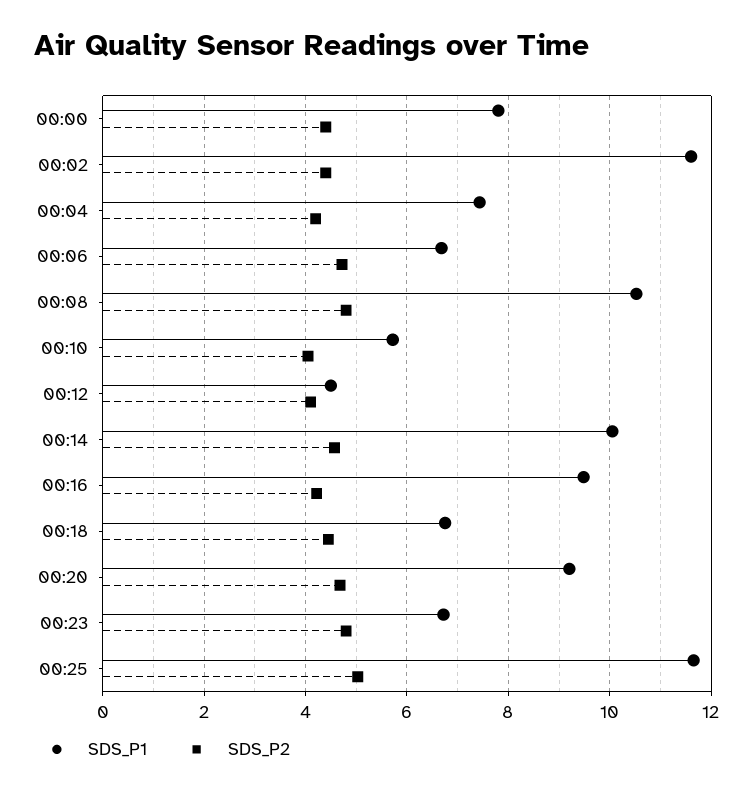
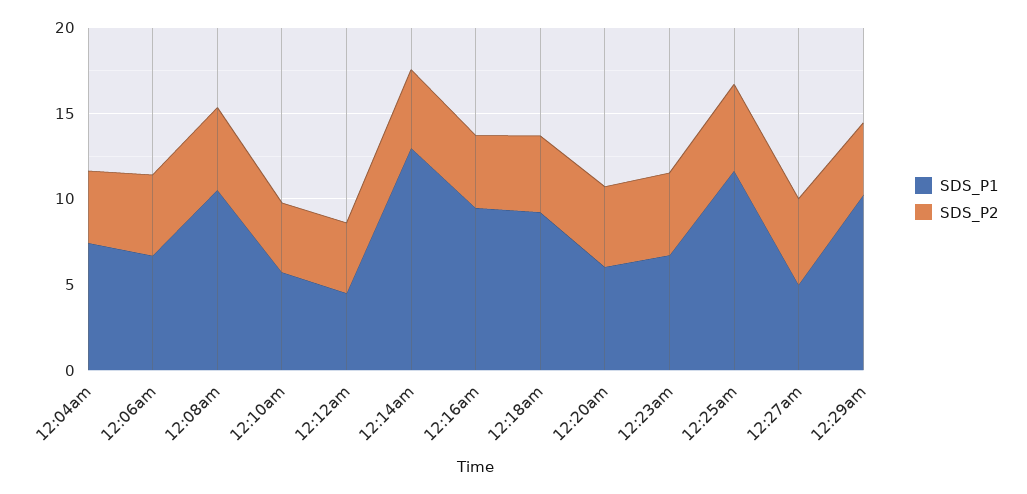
SDS_P1, 00:00: 7.8 -> none
SDS_P2, 00:00: 4.4 -> none
SDS_P1, 00:02: 11.6 -> none
SDS_P2, 00:02: 4.4 -> none
SDS_P1, 00:14: 10 -> 13
SDS_P1, 00:18: 6.8 -> 9
SDS_P1, 00:20: 9.2 -> 6
SDS_P1, 12:27am: none -> 5
SDS_P2, 12:27am: none -> 5
SDS_P1, 12:29am: none -> 10
SDS_P2, 12:29am: none -> 4

